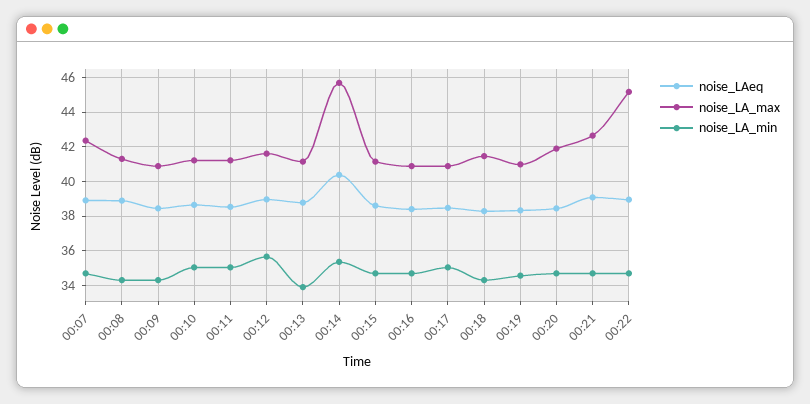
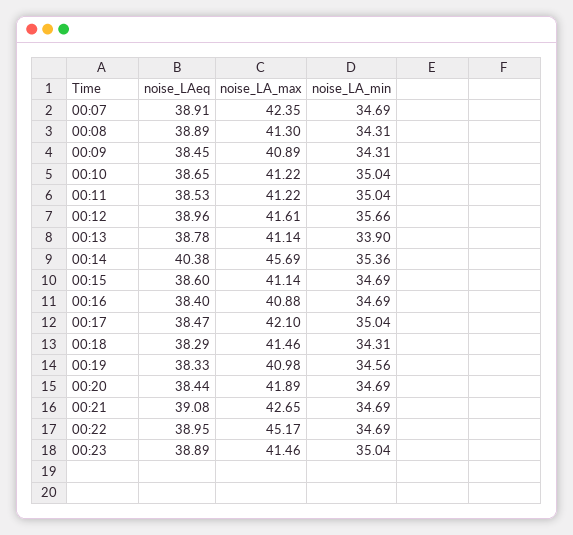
noise_LA_max, 00:17: 41 -> 42.1
noise_LAeq, 00:23: none -> 38.89
noise_LA_max, 00:23: none -> 41.46
noise_LA_min, 00:23: none -> 35.04

